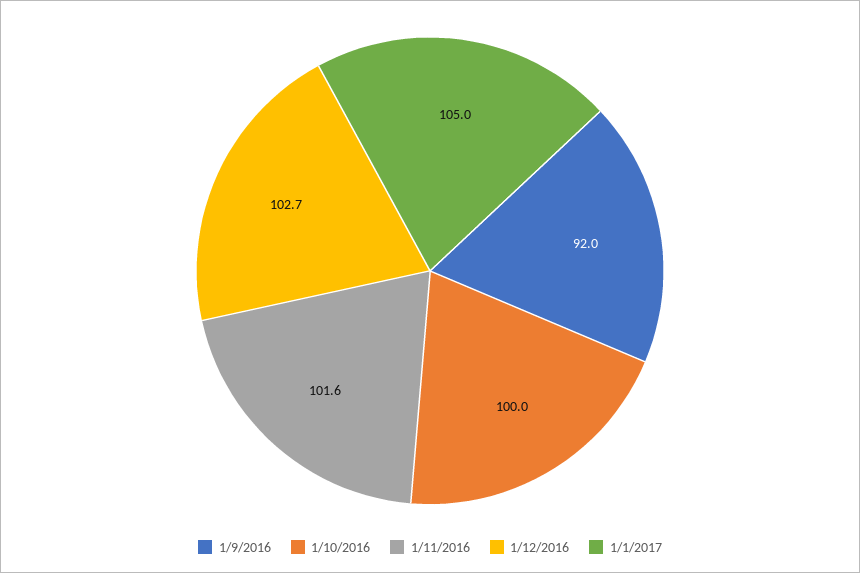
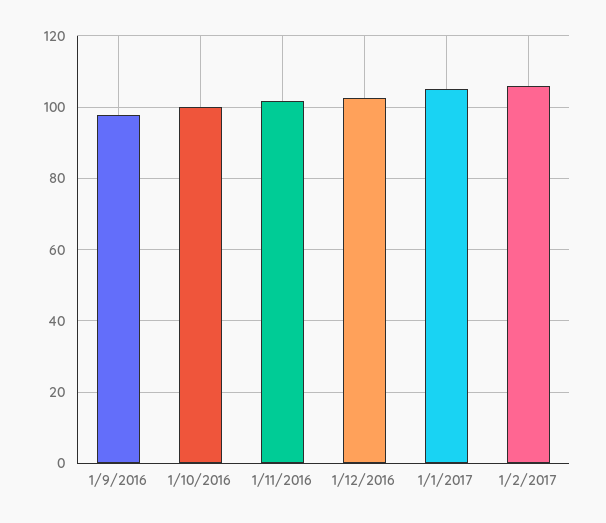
1/9/2016: 92 -> 98
1/2/2017: none -> 106

